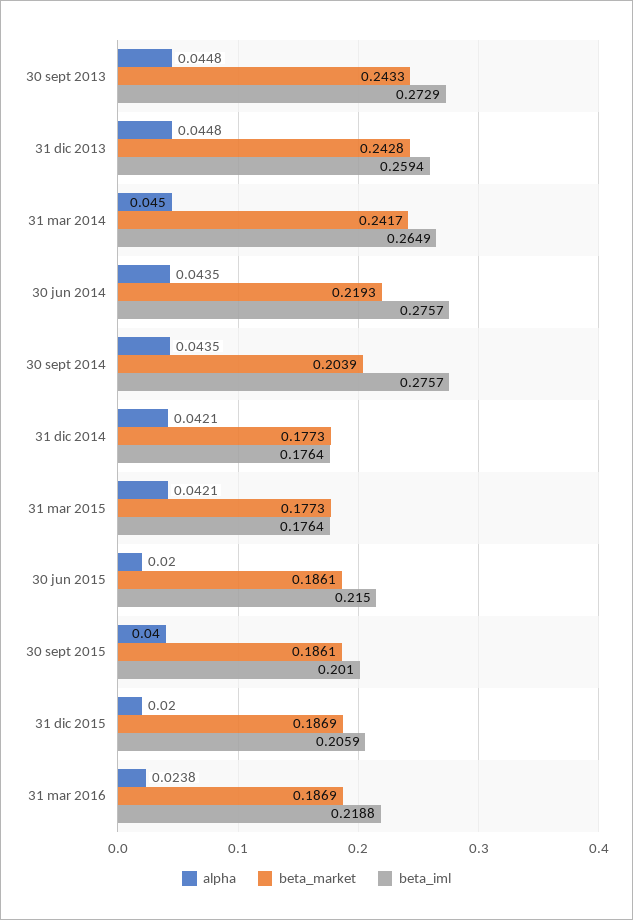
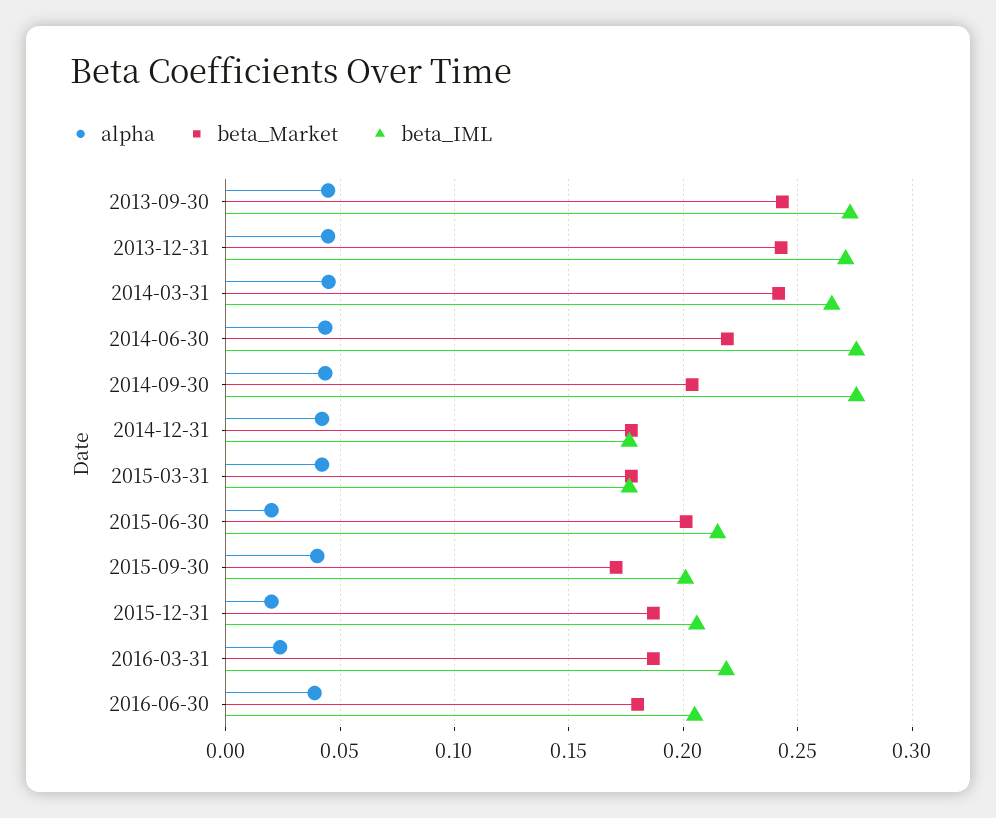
beta_iml, 31 dic 2013: 0.2594 -> 0.27
beta_market, 30 jun 2015: 0.1861 -> 0.2
beta_market, 30 sept 2015: 0.1861 -> 0.17
alpha, 2016-06-30: none -> 0.04
beta_market, 2016-06-30: none -> 0.18
beta_iml, 2016-06-30: none -> 0.205

